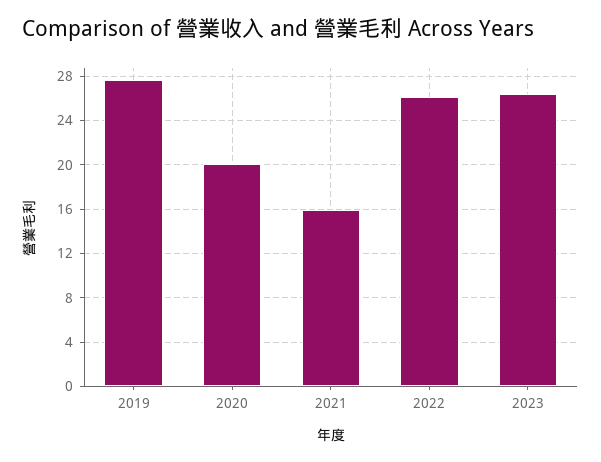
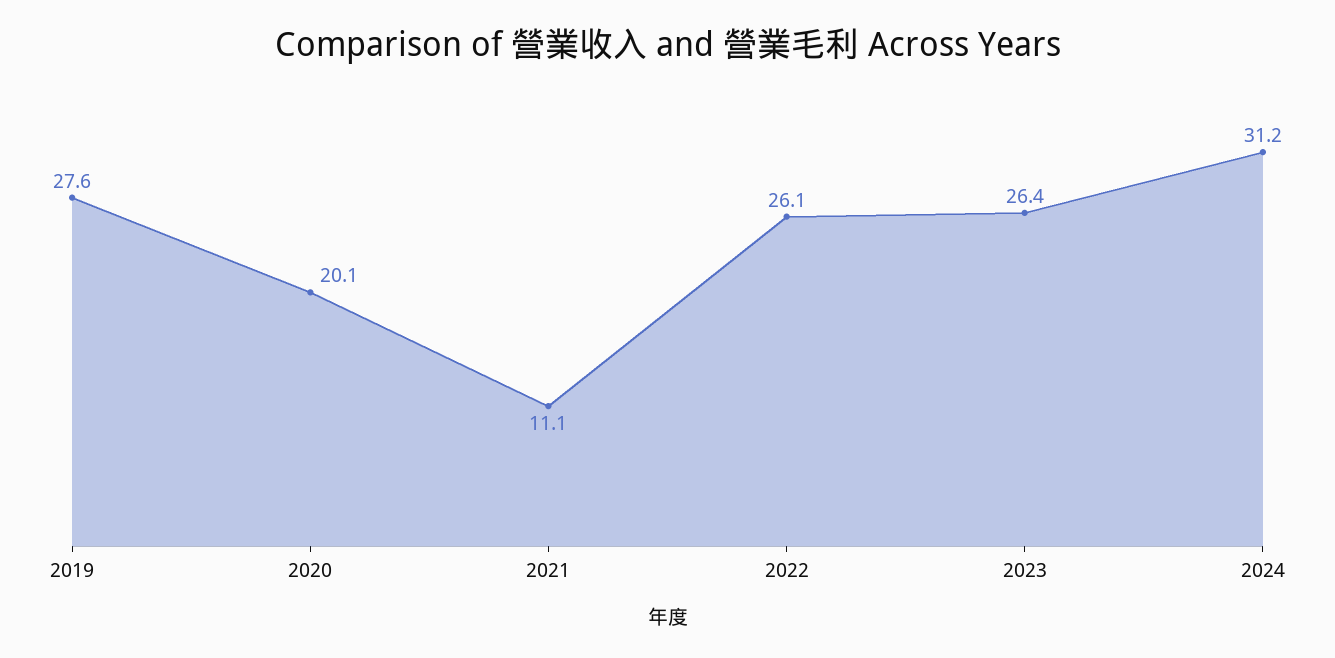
2021: 16 -> 11.1
2024: none -> 31.2

